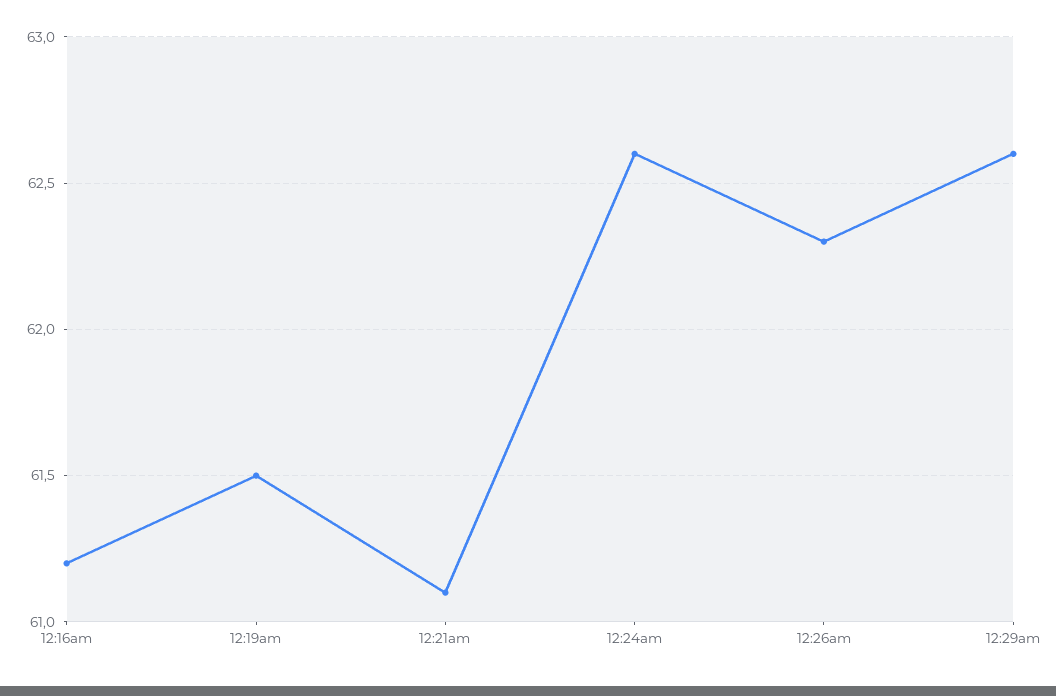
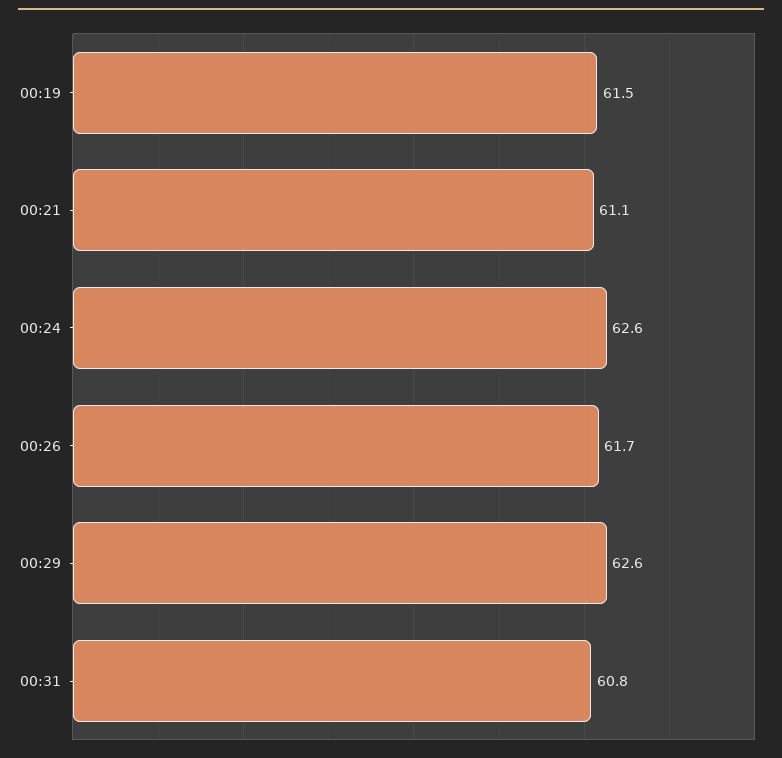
12:16am: 61.2 -> none
12:26am: 62.3 -> 61.7
00:31: none -> 60.8

